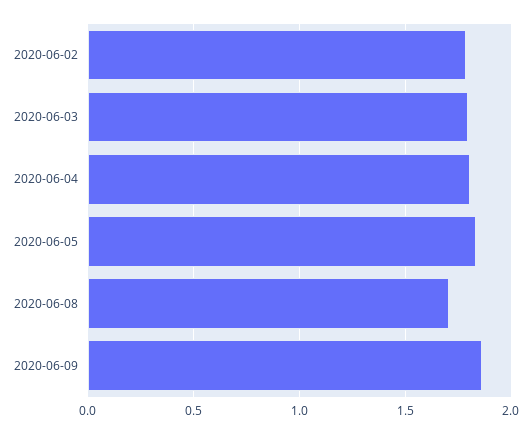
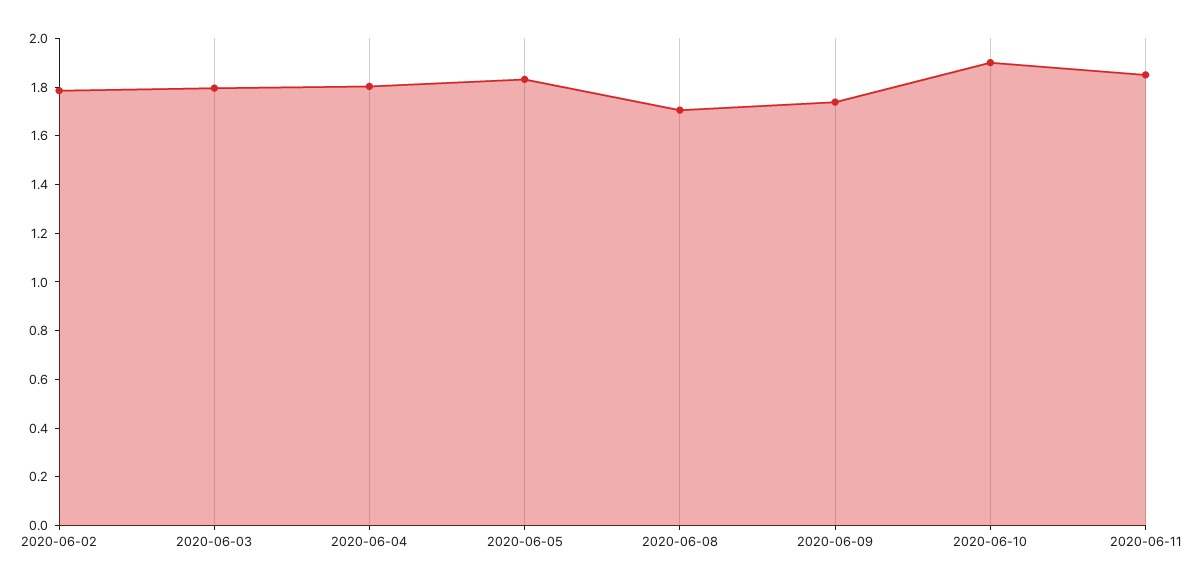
2020-06-09: 1.85 -> 1.75
2020-06-10: none -> 1.9
2020-06-11: none -> 1.85

